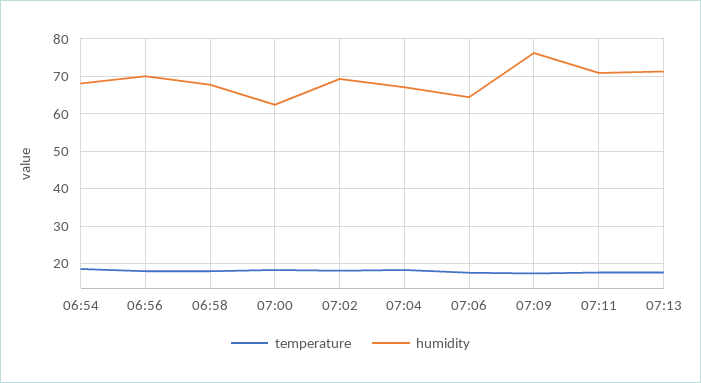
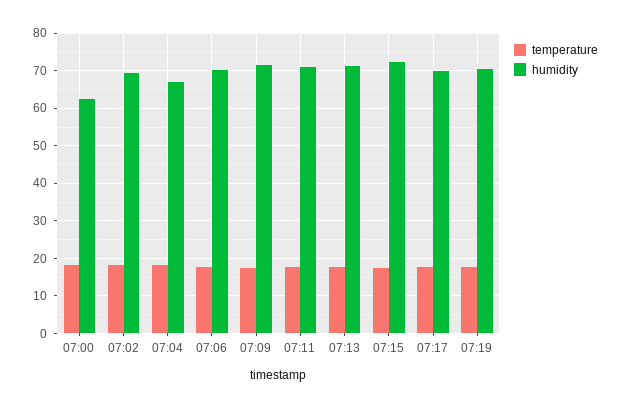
temperature, 06:54: 18 -> none
humidity, 06:54: 68 -> none
temperature, 06:56: 18 -> none
humidity, 06:56: 70 -> none
temperature, 06:58: 18 -> none
humidity, 06:58: 68 -> none
humidity, 07:06: 64 -> 70
humidity, 07:09: 76 -> 72
temperature, 07:15: none -> 18
humidity, 07:15: none -> 72
temperature, 07:17: none -> 18
humidity, 07:17: none -> 70
temperature, 07:19: none -> 18
humidity, 07:19: none -> 70

